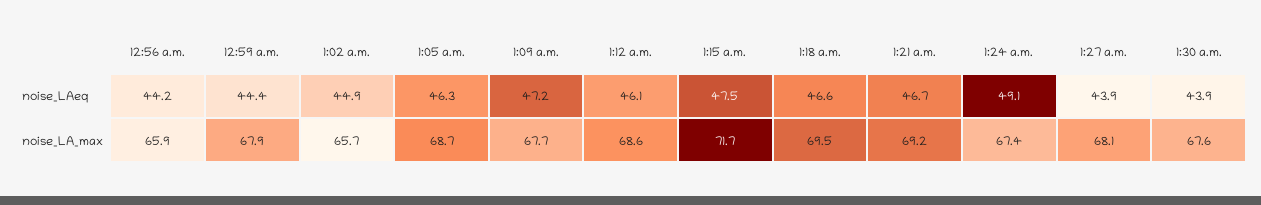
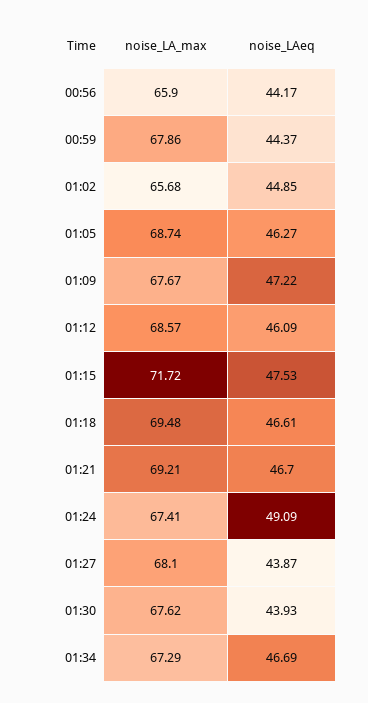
01:34, noise_LA_max: none -> 67.29
01:34, noise_LAeq: none -> 46.69

